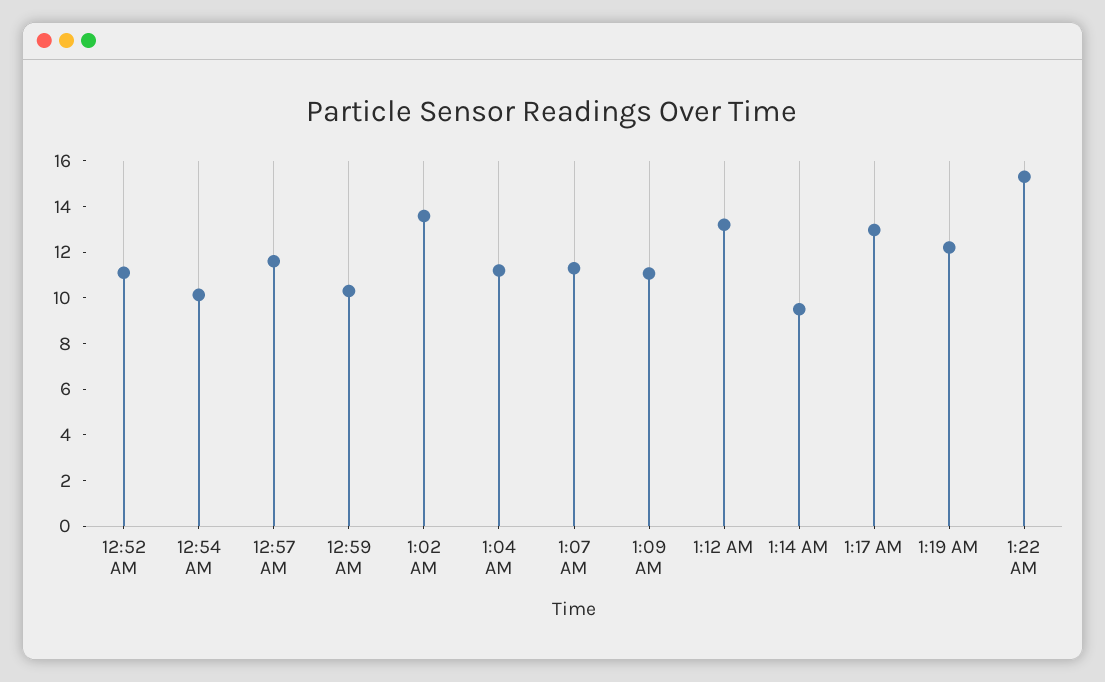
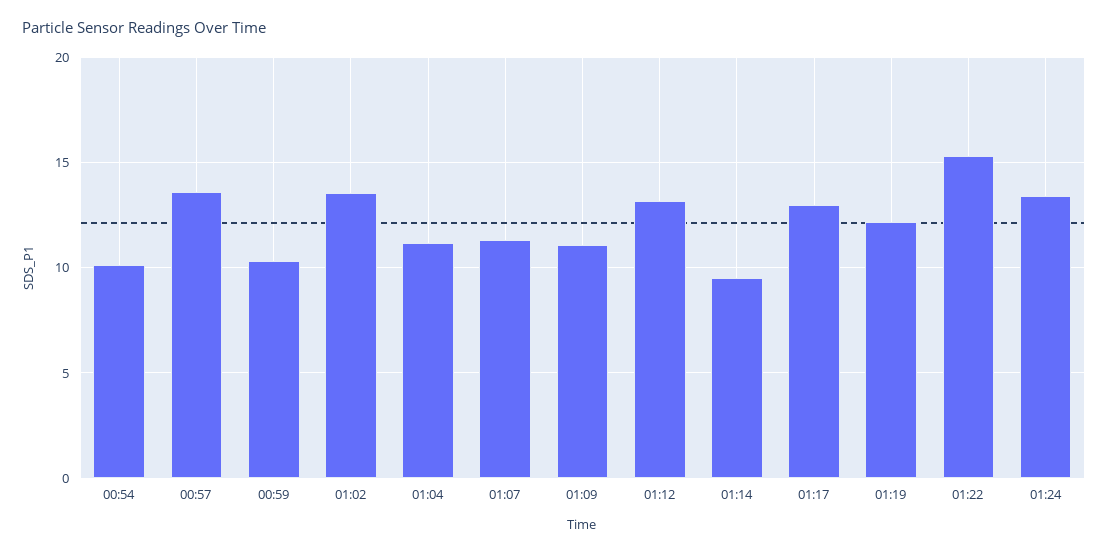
12:52 AM: 11 -> none
12:57 AM: 11.5 -> 13.5
01:24: none -> 13.5

